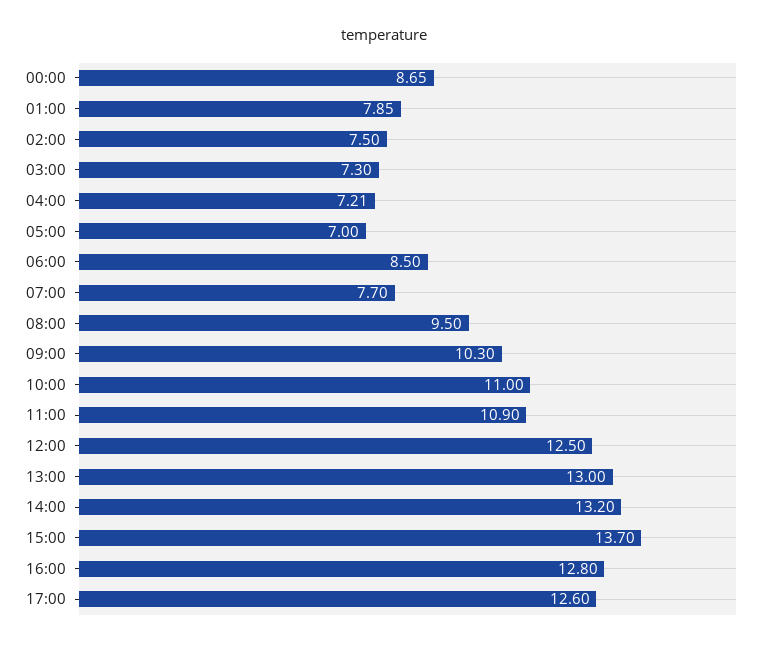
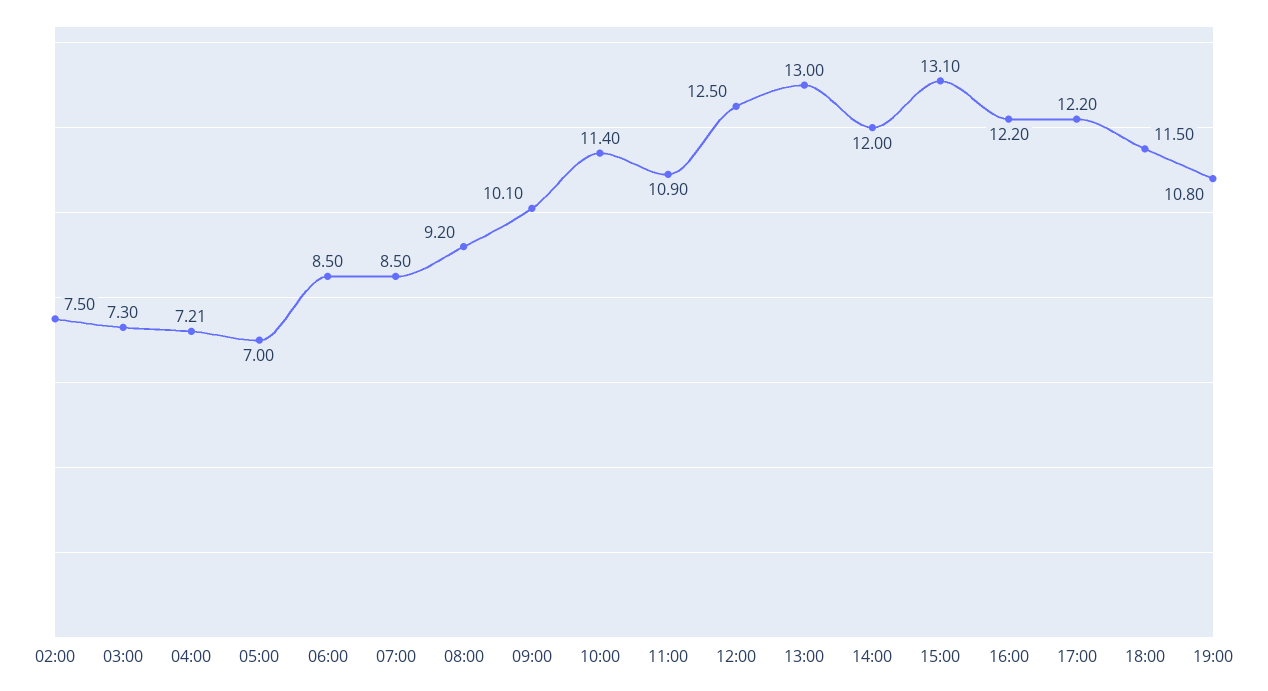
00:00: 8.65 -> none
01:00: 7.85 -> none
07:00: 7.7 -> 8.5
08:00: 9.5 -> 9.2
09:00: 10.3 -> 10.1
10:00: 11 -> 11.4
14:00: 13.2 -> 12
15:00: 13.7 -> 13.1
16:00: 12.8 -> 12.2
17:00: 12.6 -> 12.2
18:00: none -> 11.5
19:00: none -> 10.8

